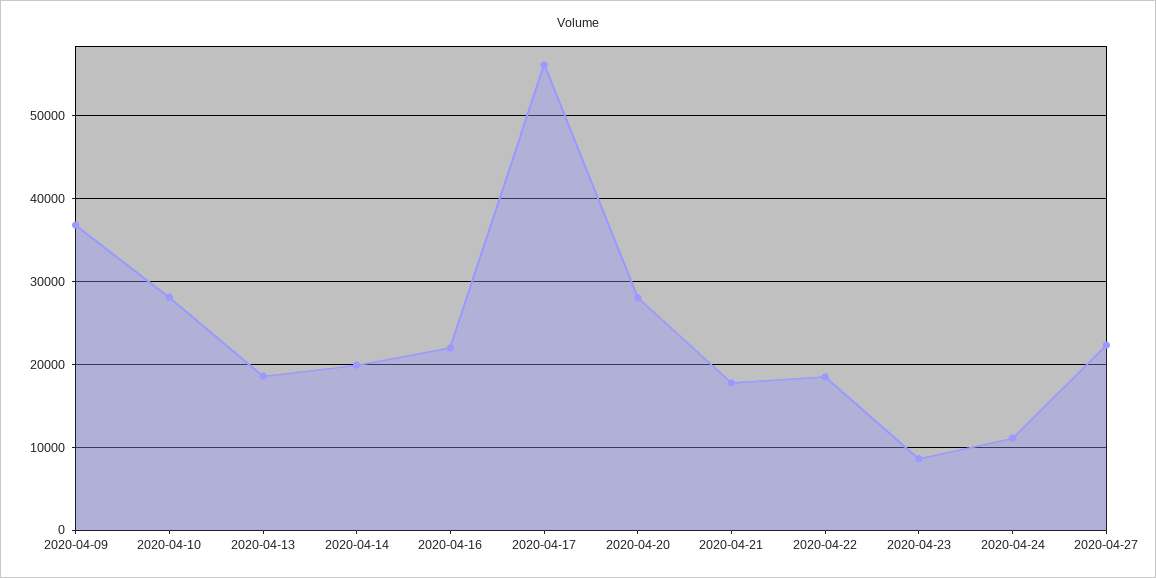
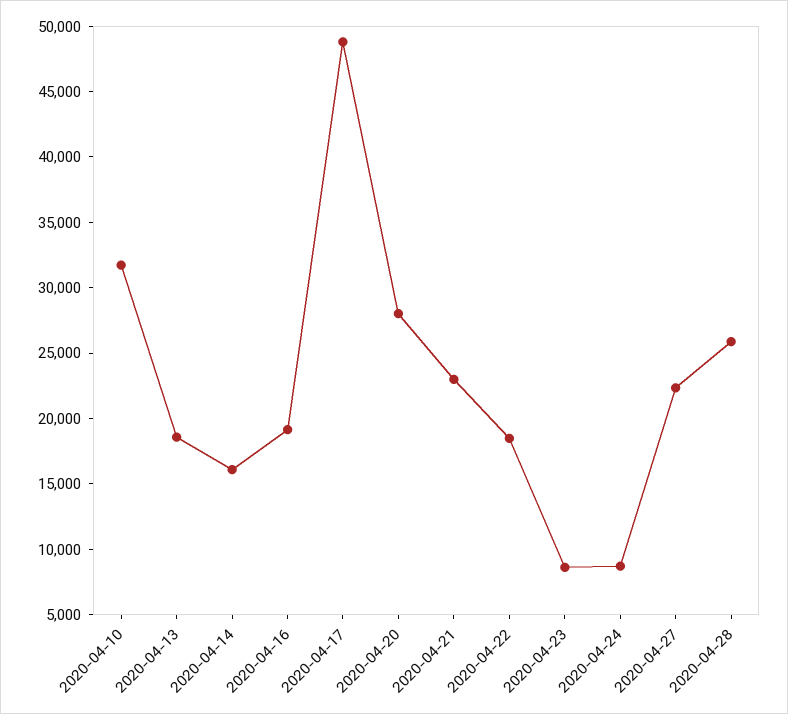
2020-04-09: 37000 -> none
2020-04-10: 28000 -> 32000
2020-04-14: 20000 -> 16000
2020-04-16: 22000 -> 19000
2020-04-17: 56000 -> 49000
2020-04-21: 18000 -> 23000
2020-04-24: 11000 -> 9000
2020-04-28: none -> 26000

